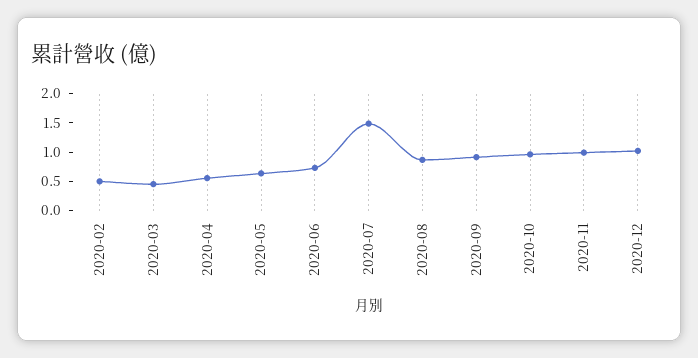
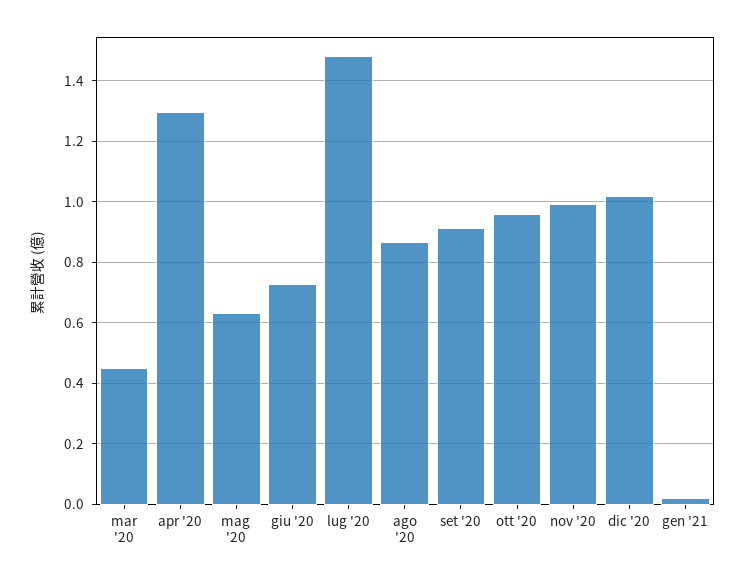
2020-02: 0.5 -> none
2020-04: 0.5 -> 1.3
gen '21: none -> 0.02

